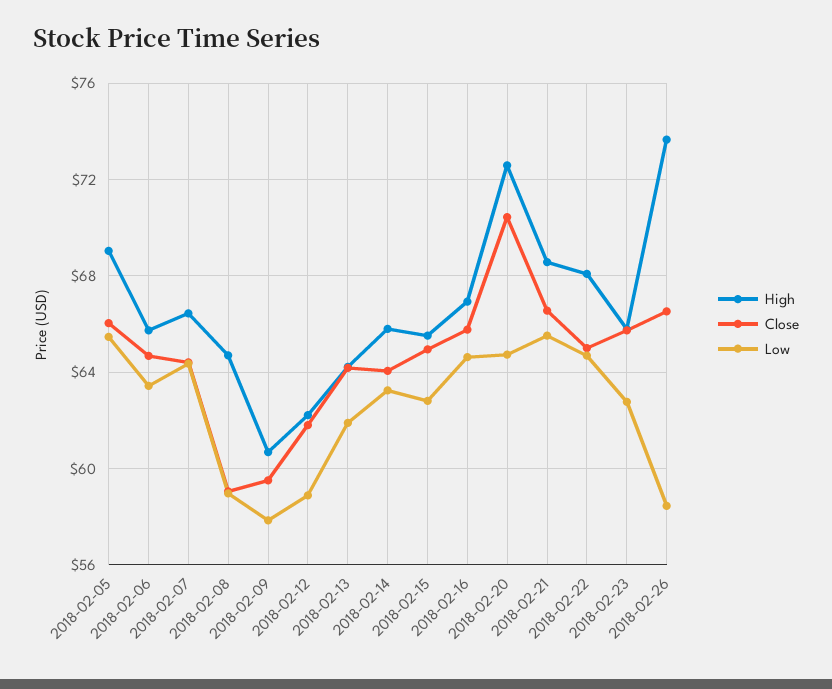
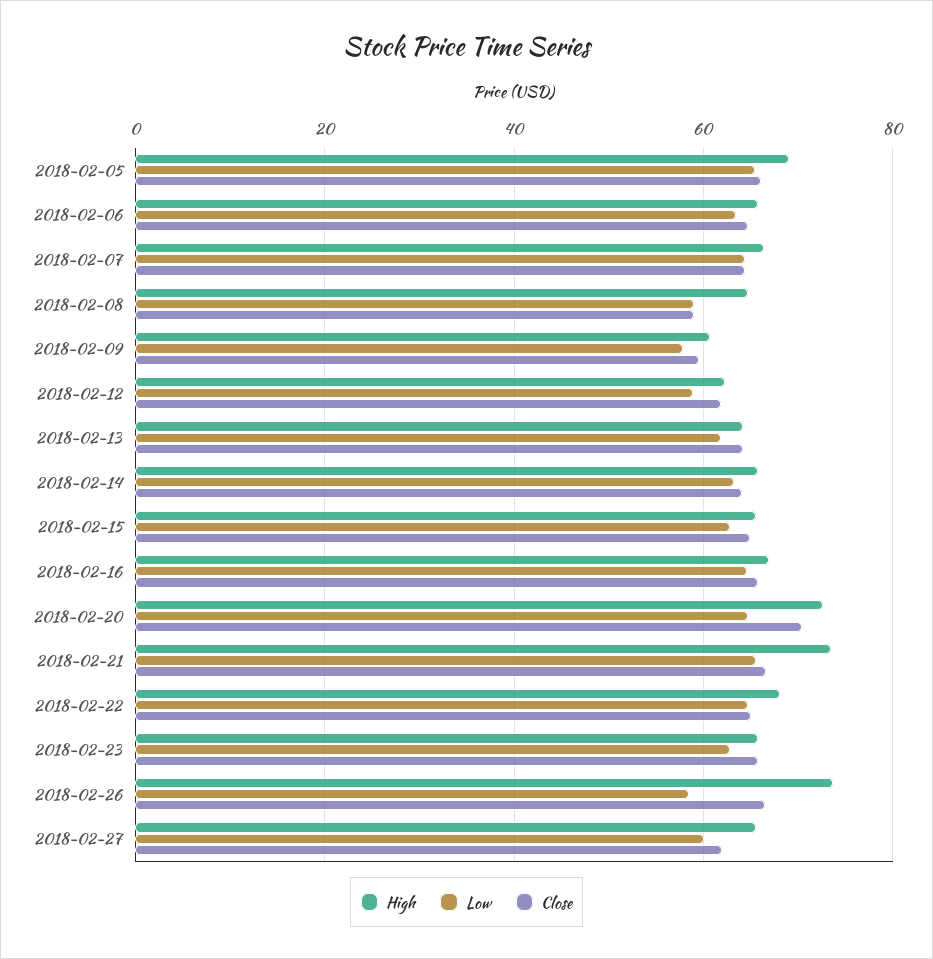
High, 2018-02-21: 68.5 -> 74
High, 2018-02-27: none -> 66
Low, 2018-02-27: none -> 60
Close, 2018-02-27: none -> 62

